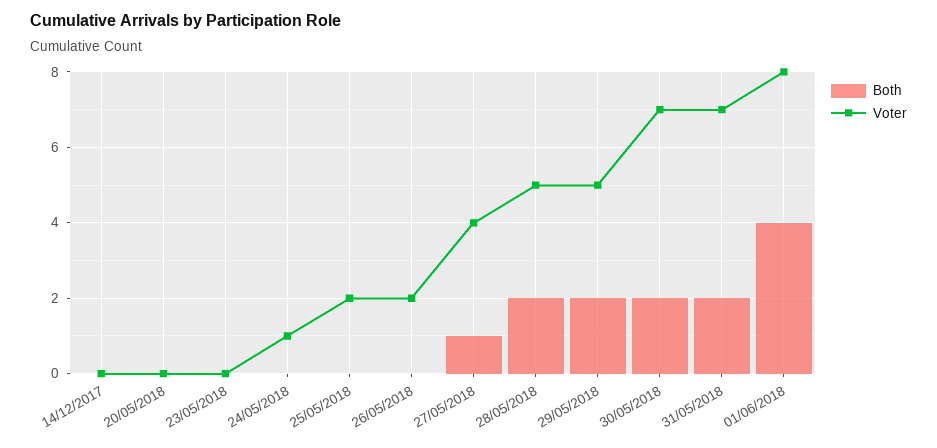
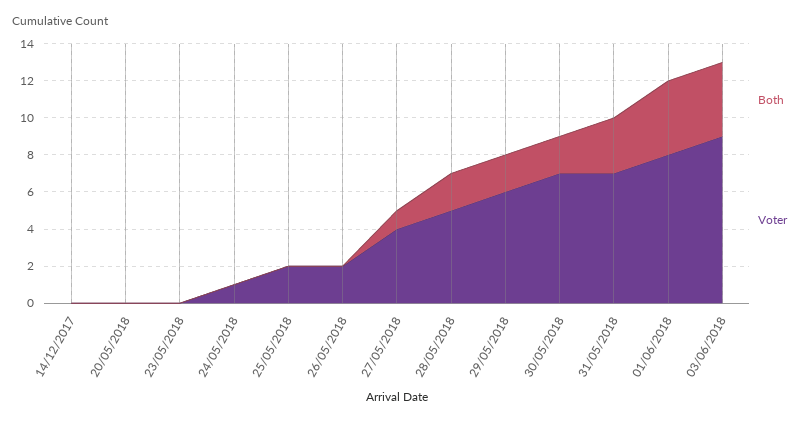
Voter, 29/05/2018: 5 -> 6
Both, 31/05/2018: 2 -> 3
Both, 03/06/2018: none -> 4
Voter, 03/06/2018: none -> 9

